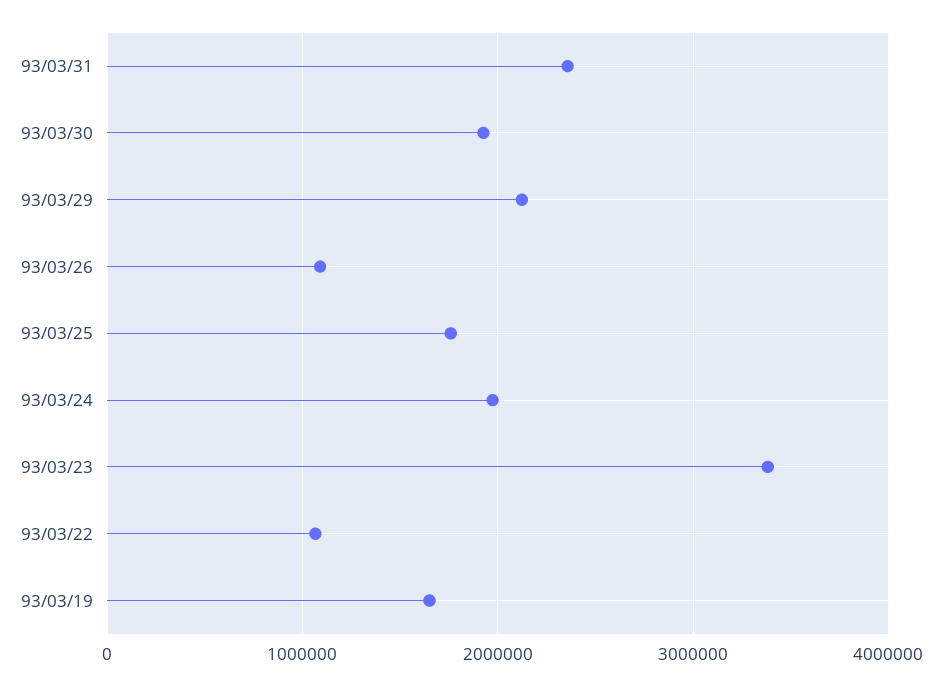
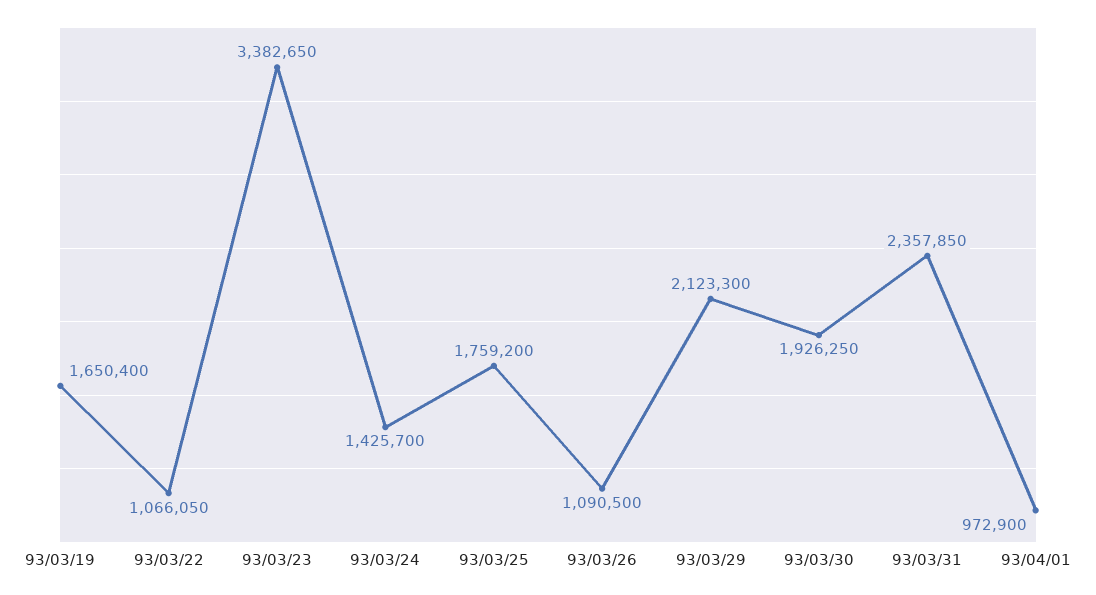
93/03/24: 2000000 -> 1425700
93/04/01: none -> 972900

